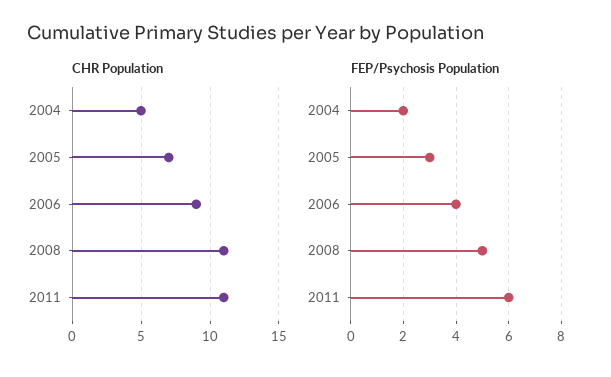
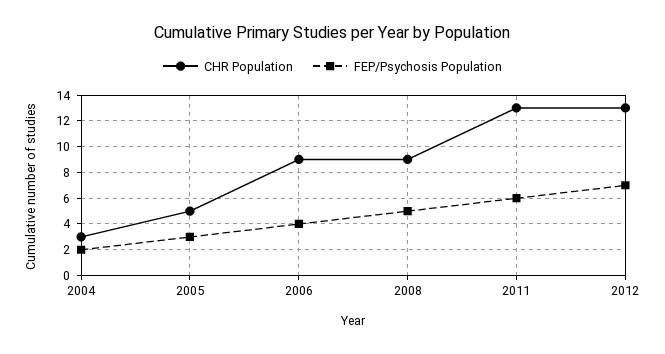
CHR Population, 2004: 5 -> 3
CHR Population, 2005: 7 -> 5
CHR Population, 2008: 11 -> 9
CHR Population, 2011: 11 -> 13
CHR Population, 2012: none -> 13
FEP/Psychosis Population, 2012: none -> 7

